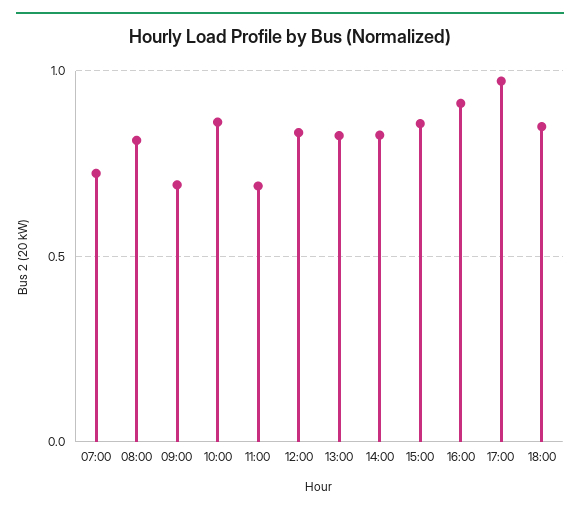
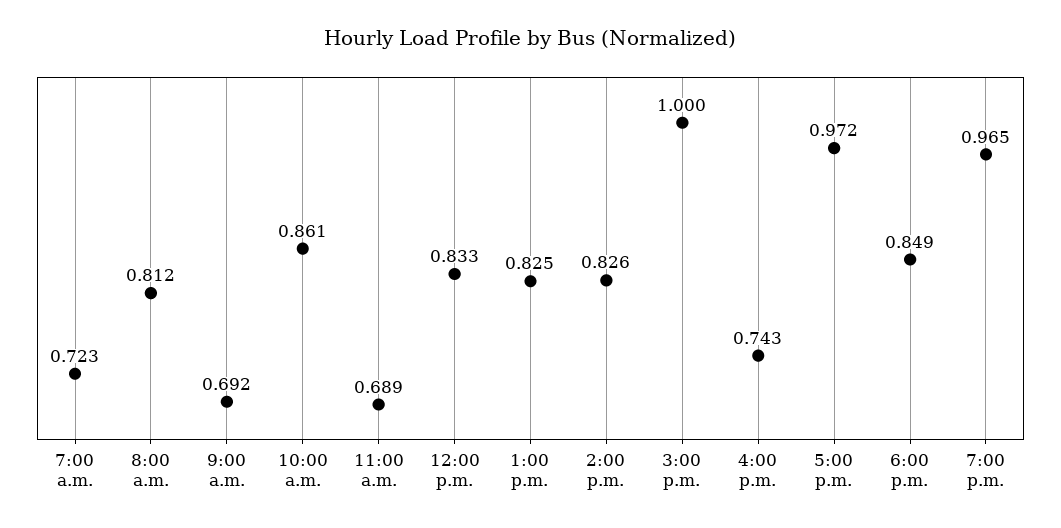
15:00: 0.85 -> 1
16:00: 0.9 -> 0.743
7:00 p.m.: none -> 0.965

